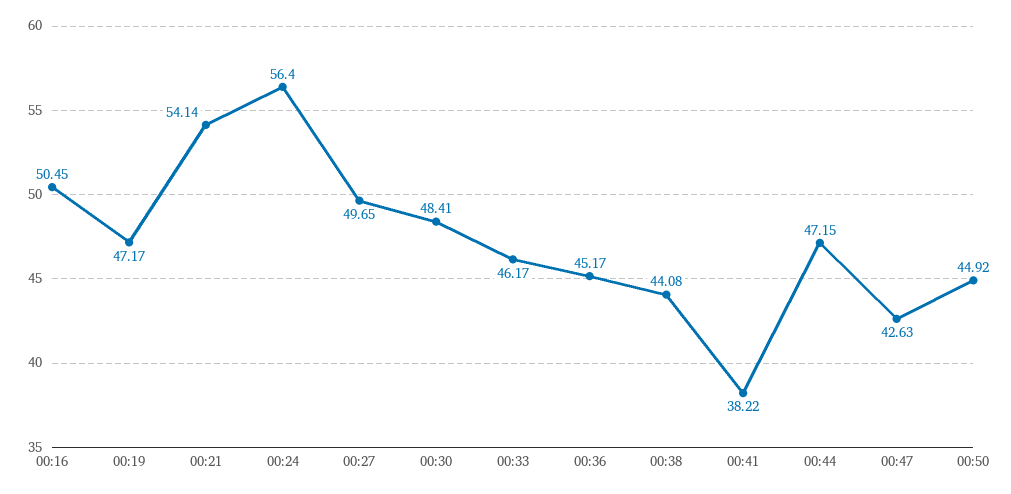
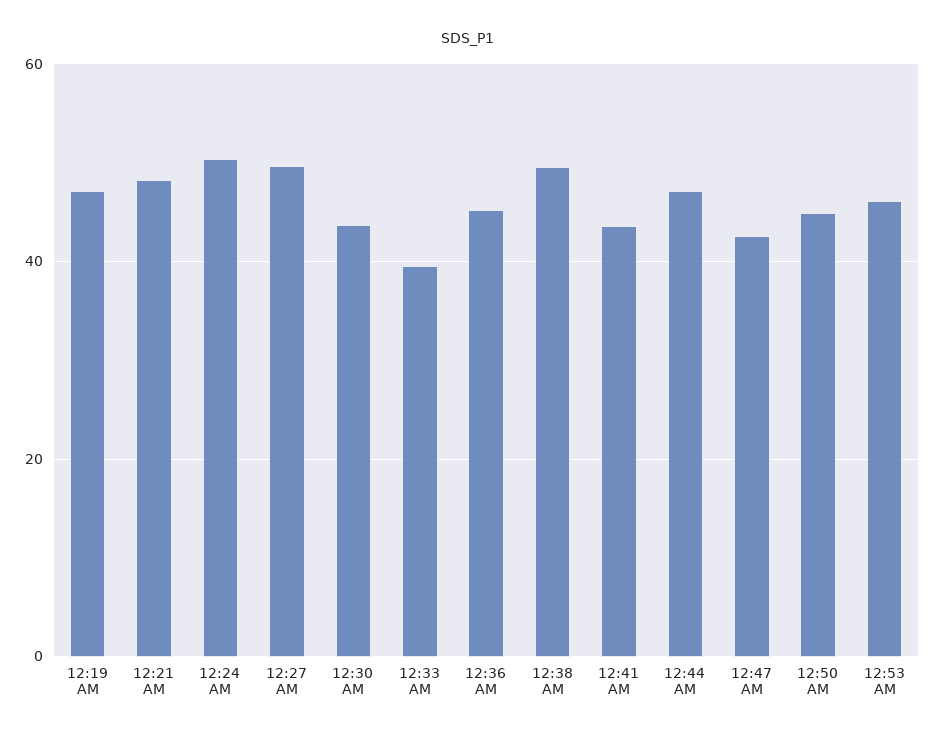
00:16: 50.45 -> none
00:21: 54.14 -> 48
00:24: 56.4 -> 50
00:30: 48.41 -> 44
00:33: 46.17 -> 40
00:38: 44.08 -> 50
00:41: 38.22 -> 44
12:53 AM: none -> 46

